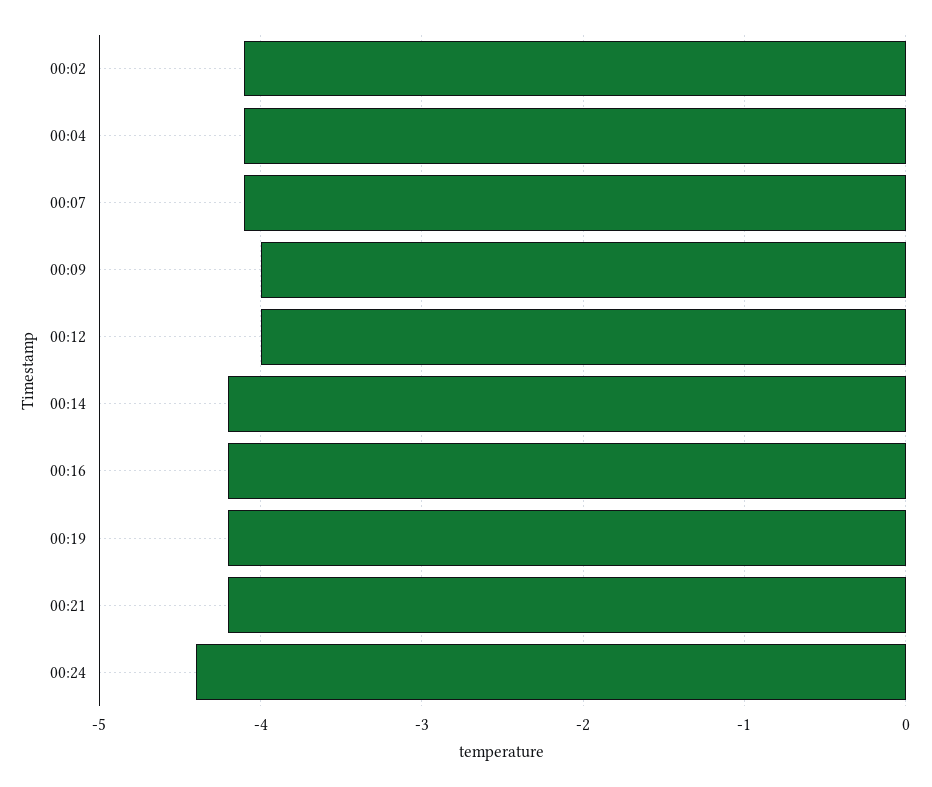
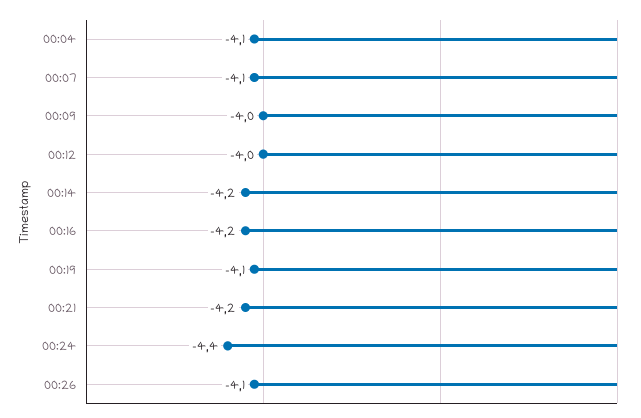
00:02: -4.1 -> none
00:19: -4.2 -> -4.1
00:26: none -> -4.1

